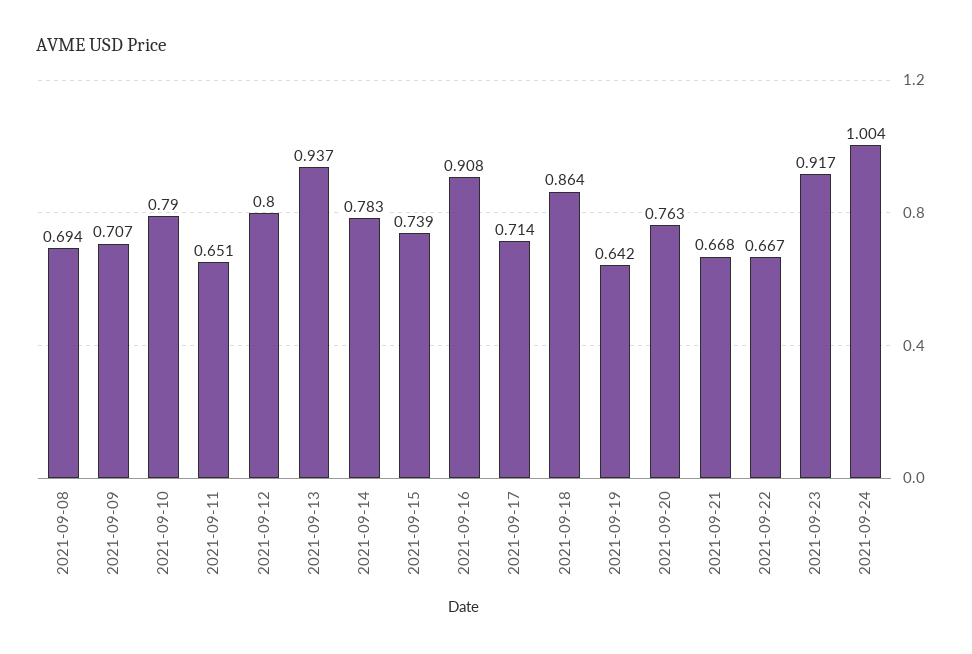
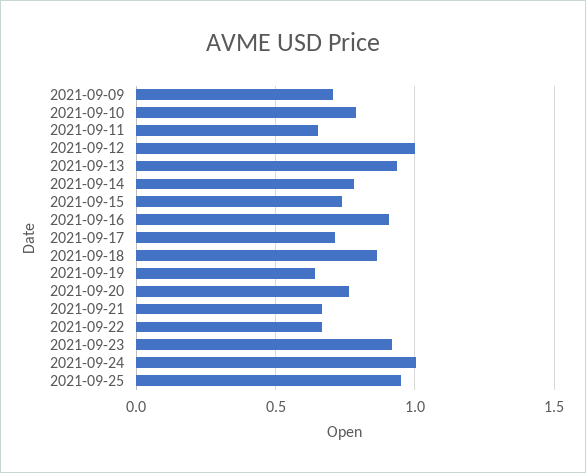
2021-09-08: 0.694 -> none
2021-09-12: 0.8 -> 1
2021-09-25: none -> 0.95

